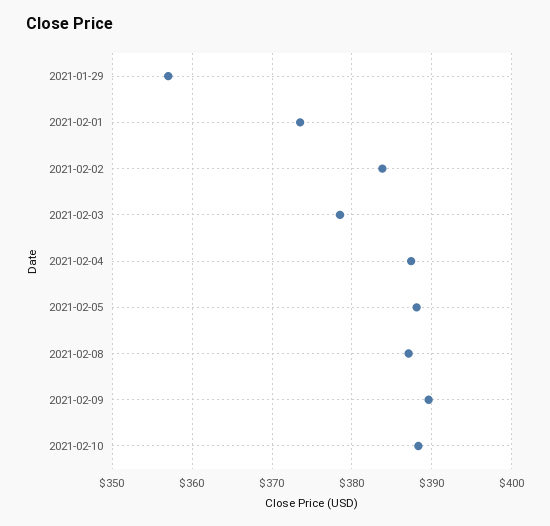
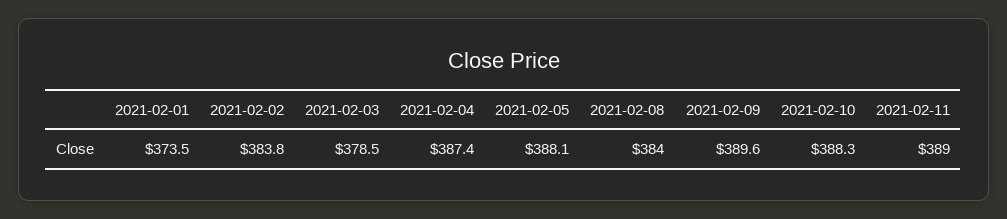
2021-01-29: 357 -> none
2021-02-08: 387 -> 384
2021-02-11: none -> 389

